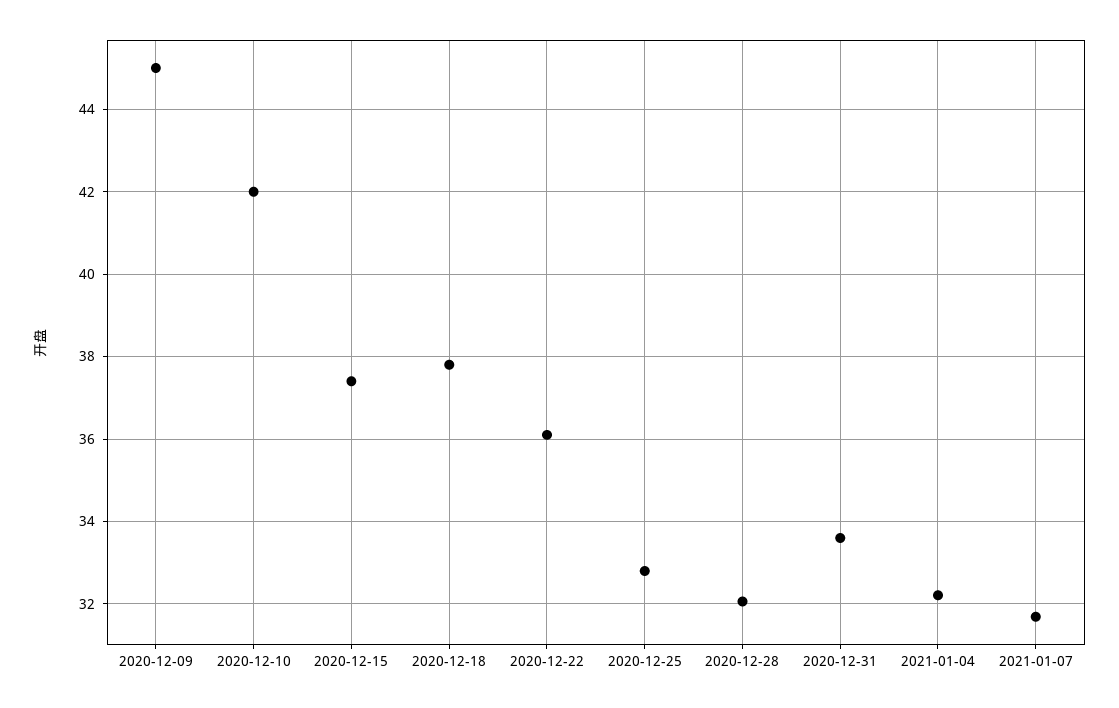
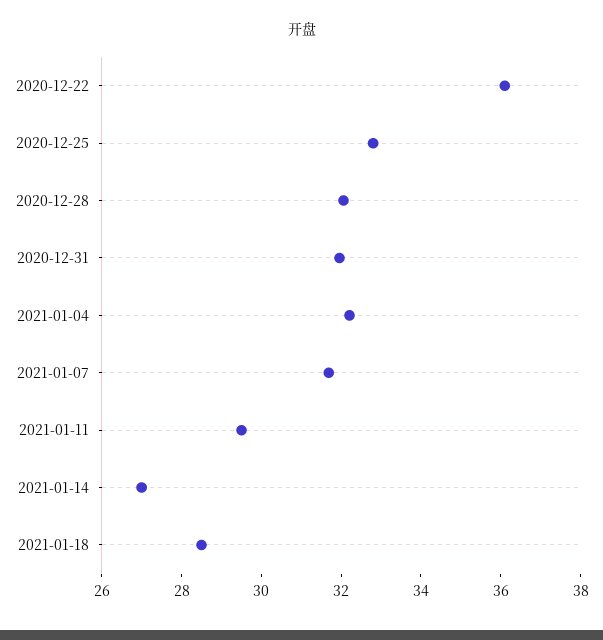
2020-12-09: 45 -> none
2020-12-10: 42 -> none
2020-12-15: 37.4 -> none
2020-12-18: 37.8 -> none
2020-12-31: 33.6 -> 32
2021-01-11: none -> 29.5
2021-01-14: none -> 27
2021-01-18: none -> 28.5

